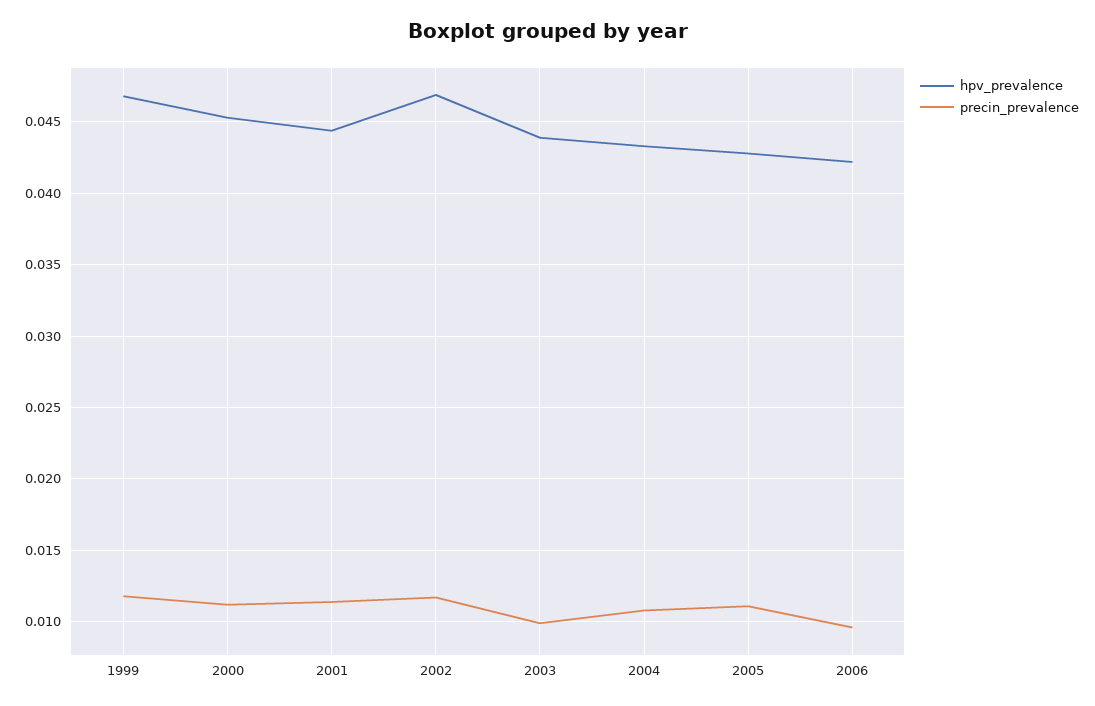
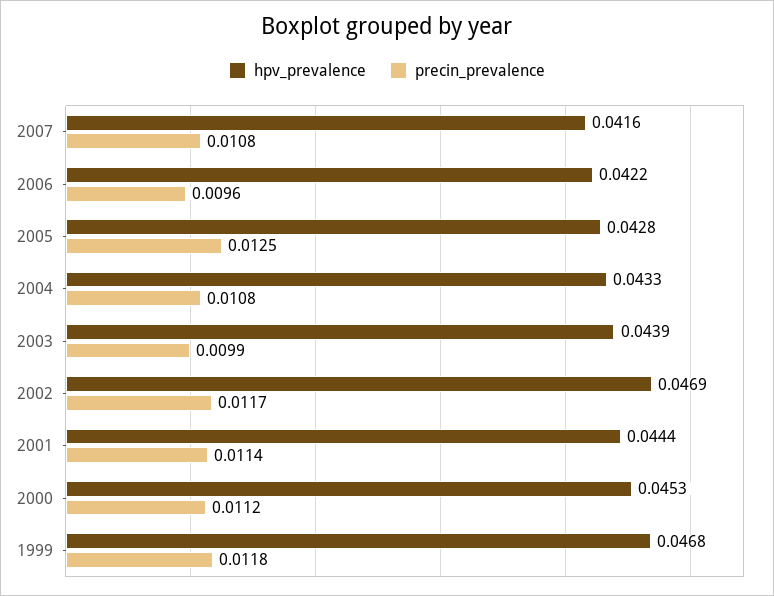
precin_prevalence, 2005: 0.011 -> 0.0125
hpv_prevalence, 2007: none -> 0.0416
precin_prevalence, 2007: none -> 0.0108

